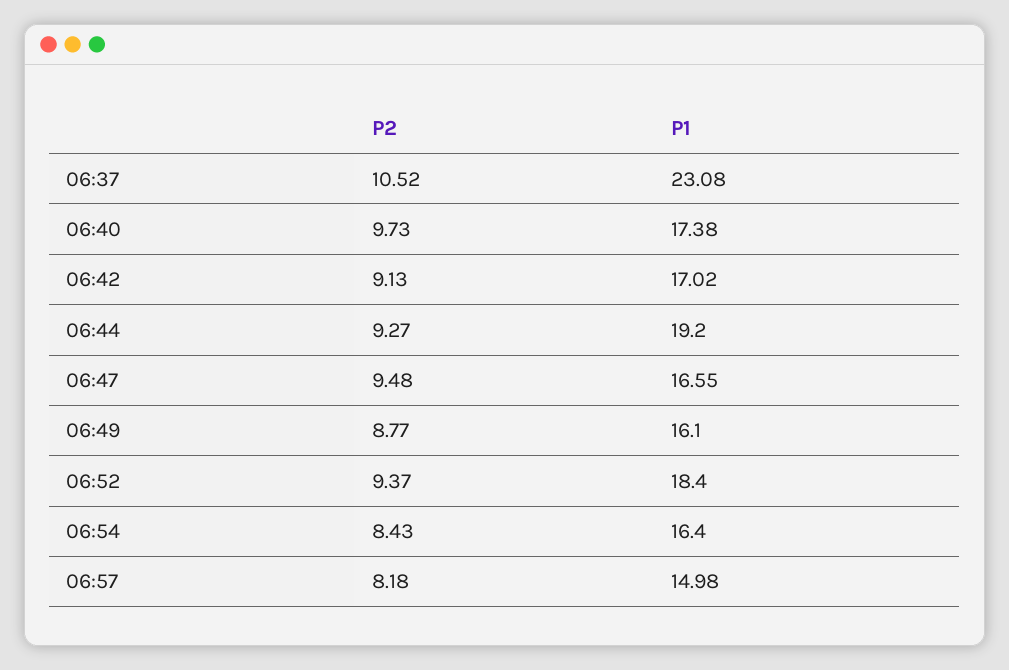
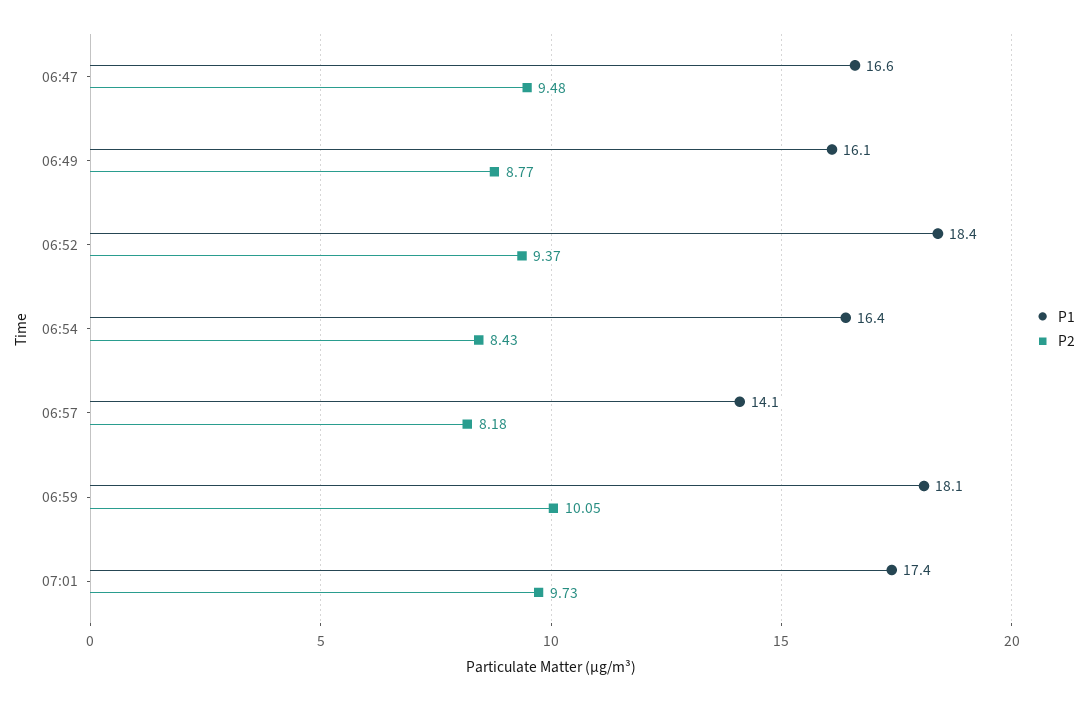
P2, 06:37: 10.52 -> none
P1, 06:37: 23.08 -> none
P2, 06:40: 9.73 -> none
P1, 06:40: 17.38 -> none
P2, 06:42: 9.13 -> none
P1, 06:42: 17.02 -> none
P2, 06:44: 9.27 -> none
P1, 06:44: 19.2 -> none
P1, 06:57: 14.98 -> 14.1
P1, 06:59: none -> 18.1
P2, 06:59: none -> 10.05
P1, 07:01: none -> 17.4
P2, 07:01: none -> 9.73

